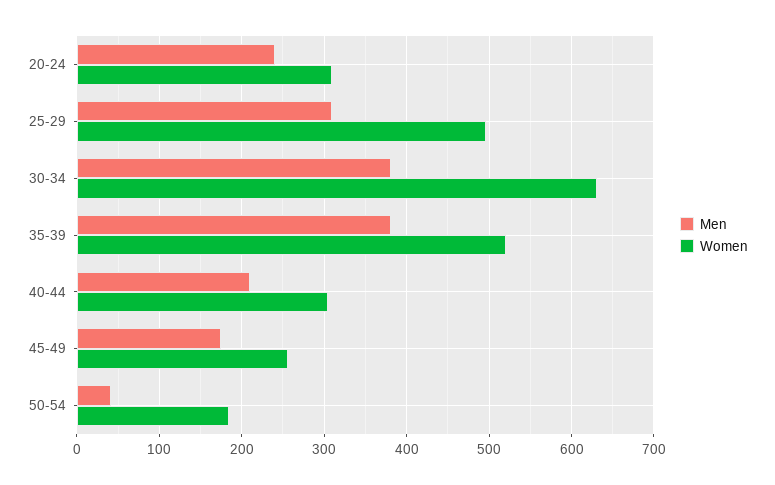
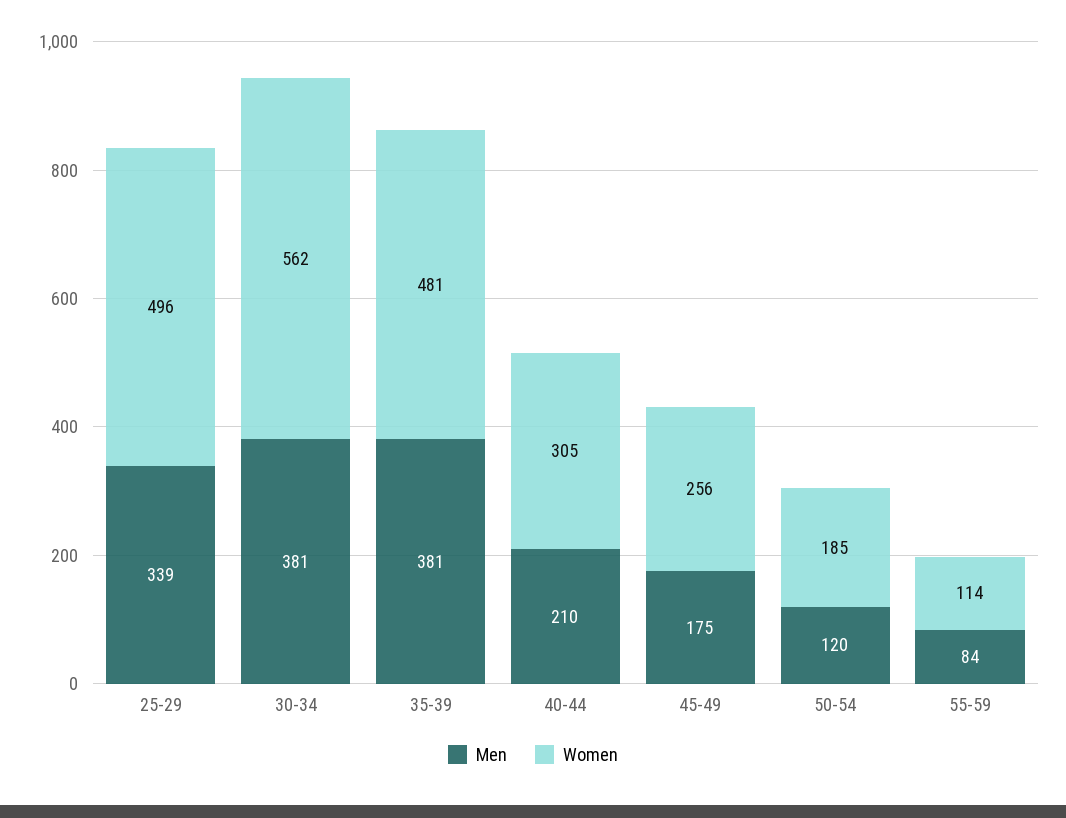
Men, 20-24: 240 -> none
Women, 20-24: 310 -> none
Men, 25-29: 310 -> 339
Women, 30-34: 630 -> 562
Women, 35-39: 520 -> 481
Men, 50-54: 40 -> 120
Men, 55-59: none -> 84
Women, 55-59: none -> 114

